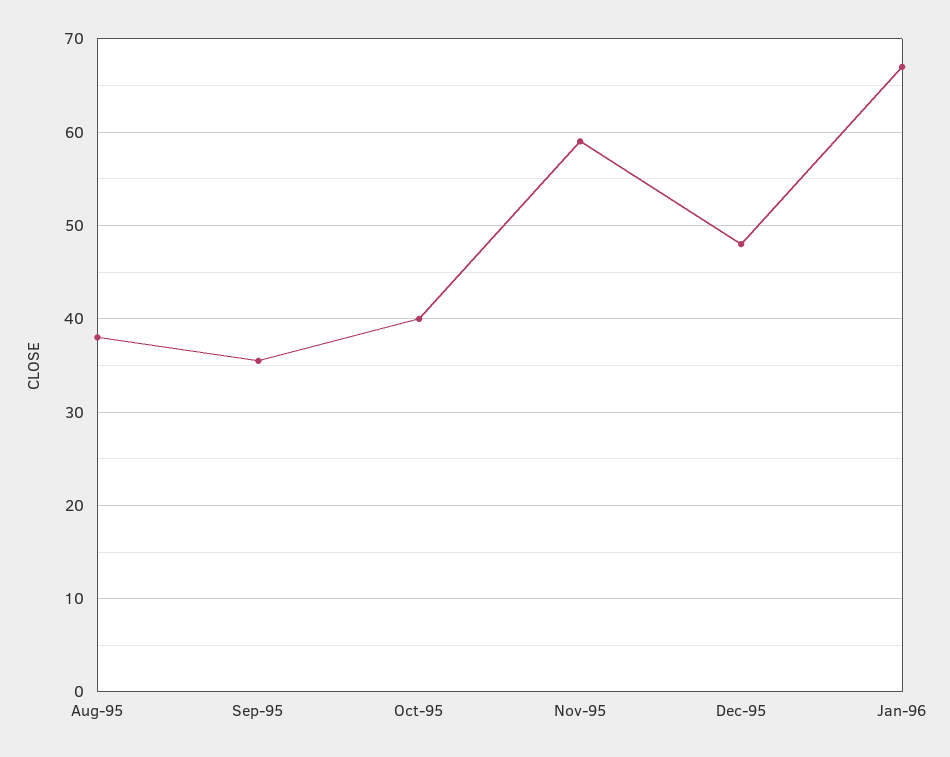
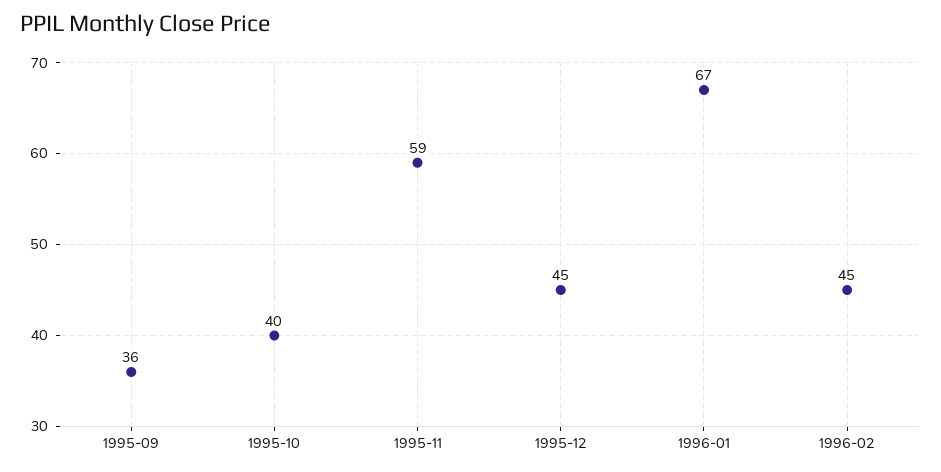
Aug-95: 38 -> none
Dec-95: 48 -> 45
1996-02: none -> 45

